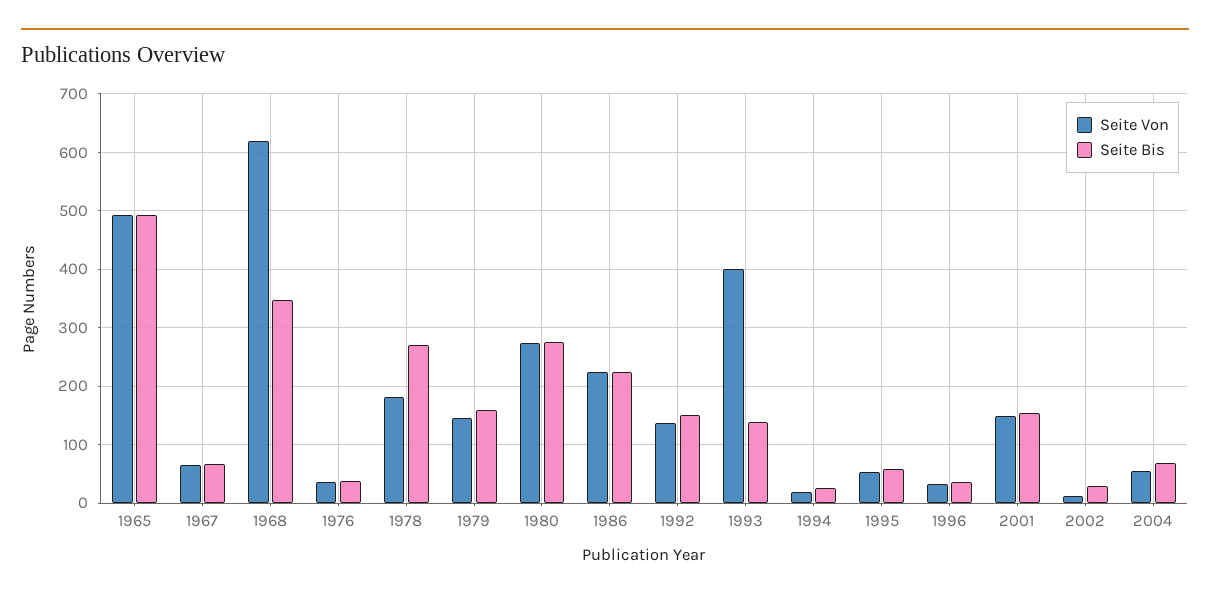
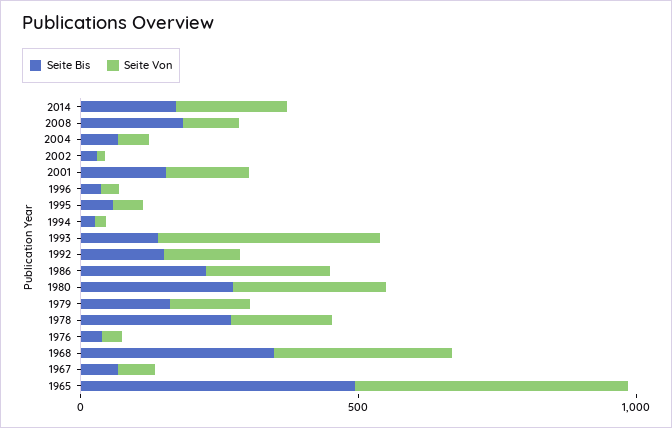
Seite Von, 1968: 620 -> 300
Seite Bis, 2014: none -> 200
Seite Von, 2014: none -> 200
Seite Bis, 2008: none -> 200
Seite Von, 2008: none -> 100

